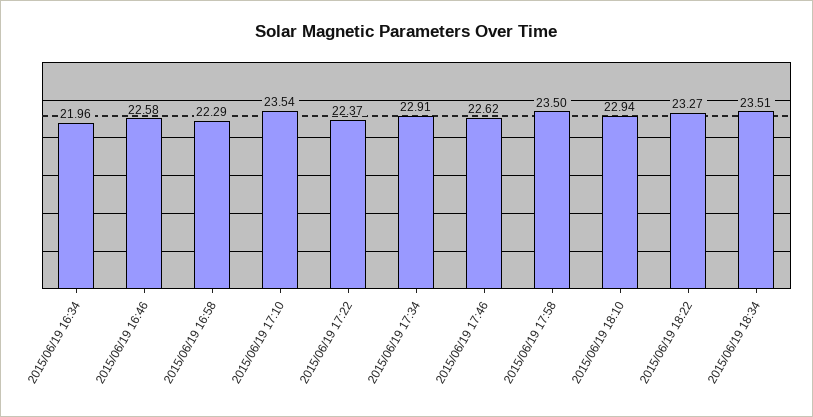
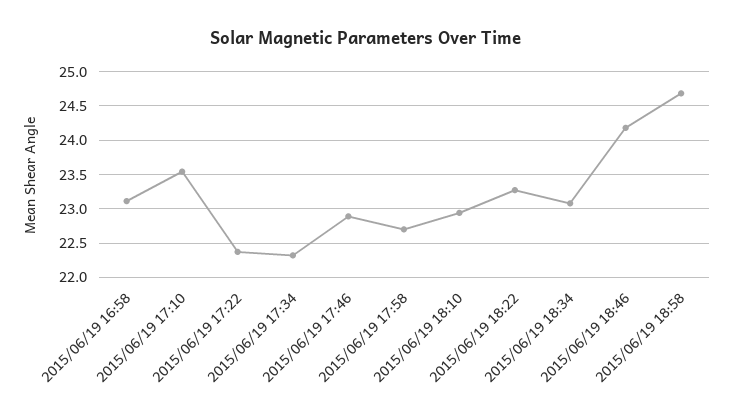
2015/06/19 16:34: 21.96 -> none
2015/06/19 16:46: 22.58 -> none
2015/06/19 16:58: 22.29 -> 23.1
2015/06/19 17:34: 22.91 -> 22.3
2015/06/19 17:46: 22.62 -> 22.9
2015/06/19 17:58: 23.5 -> 22.7
2015/06/19 18:34: 23.51 -> 23.1
2015/06/19 18:46: none -> 24.2
2015/06/19 18:58: none -> 24.7

